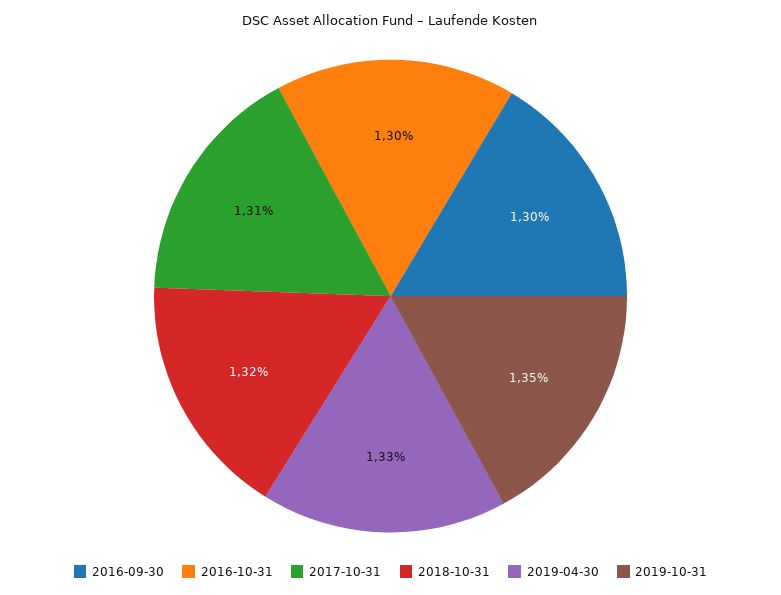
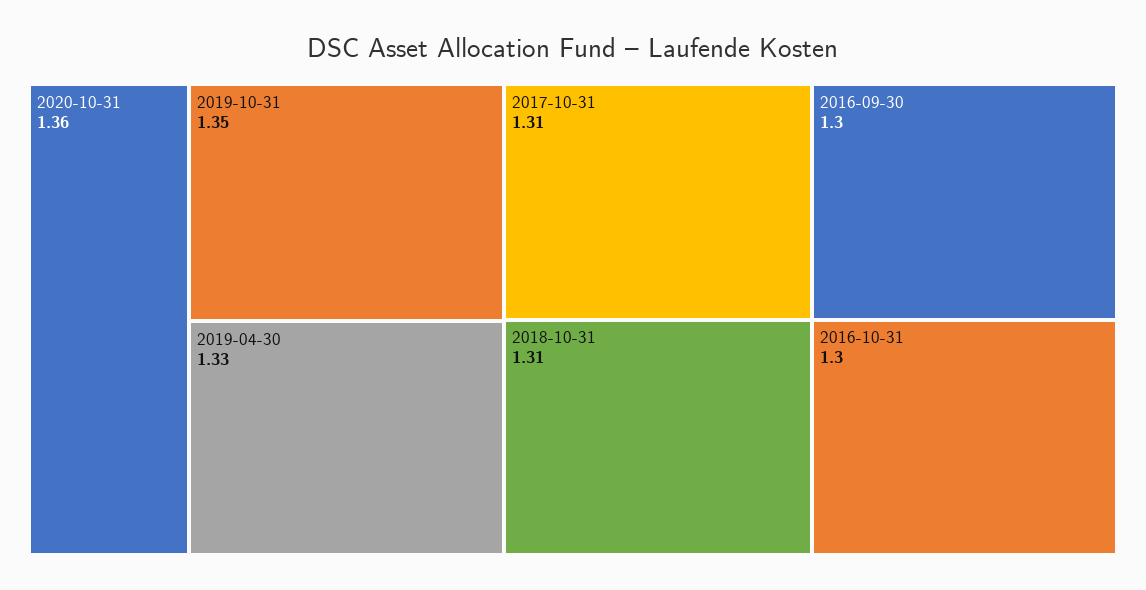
2018-10-31: 1.32 -> 1.31
2020-10-31: none -> 1.36

